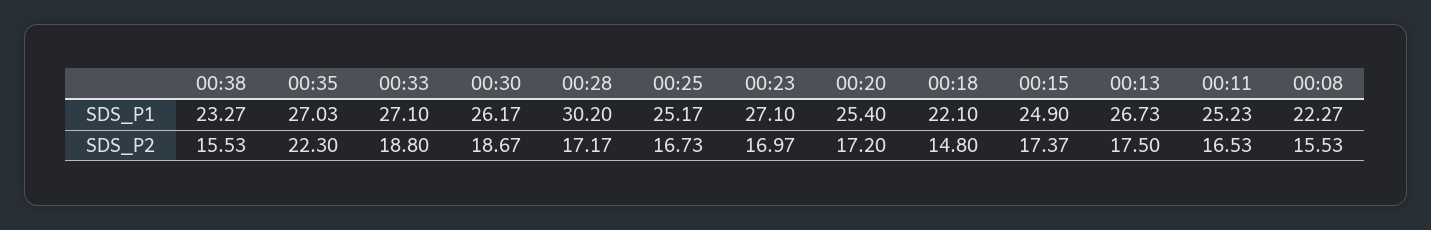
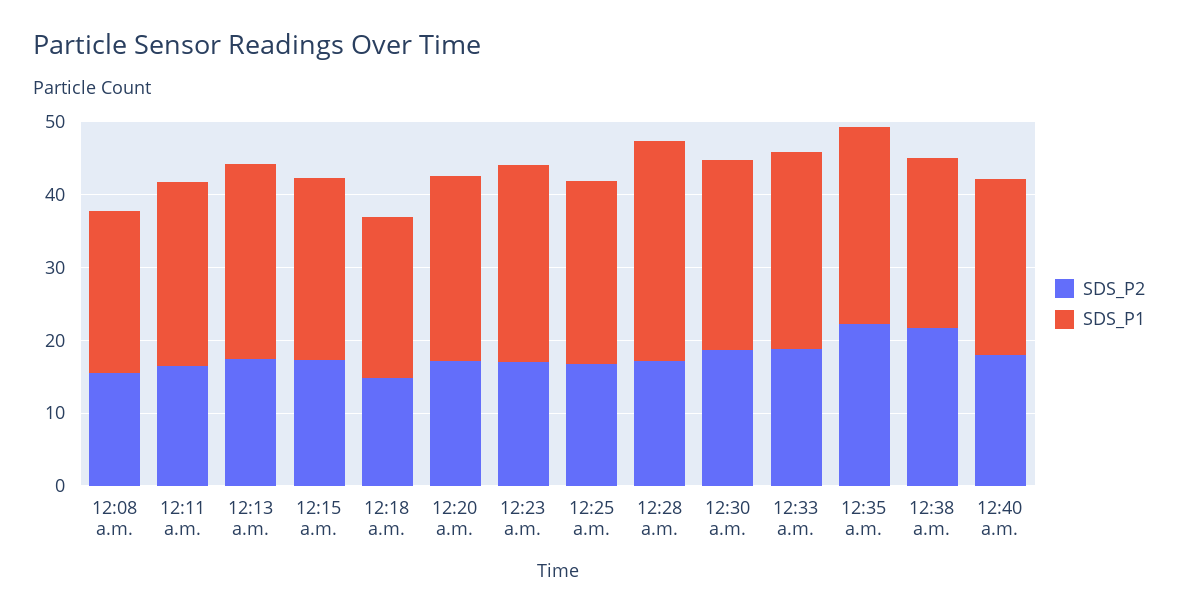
SDS_P2, 00:38: 15.53 -> 22
SDS_P2, 12:40 a.m.: none -> 18
SDS_P1, 12:40 a.m.: none -> 24

